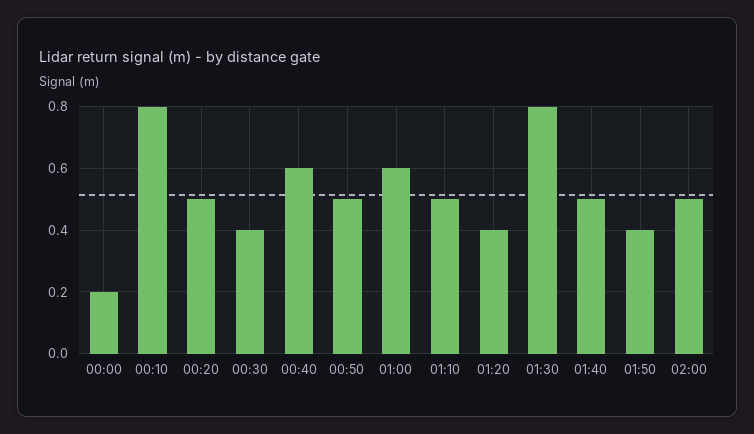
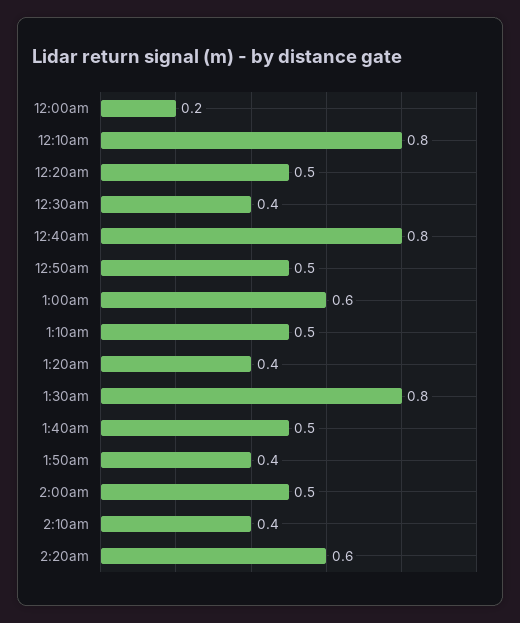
00:40: 0.6 -> 0.8
2:10am: none -> 0.4
2:20am: none -> 0.6

